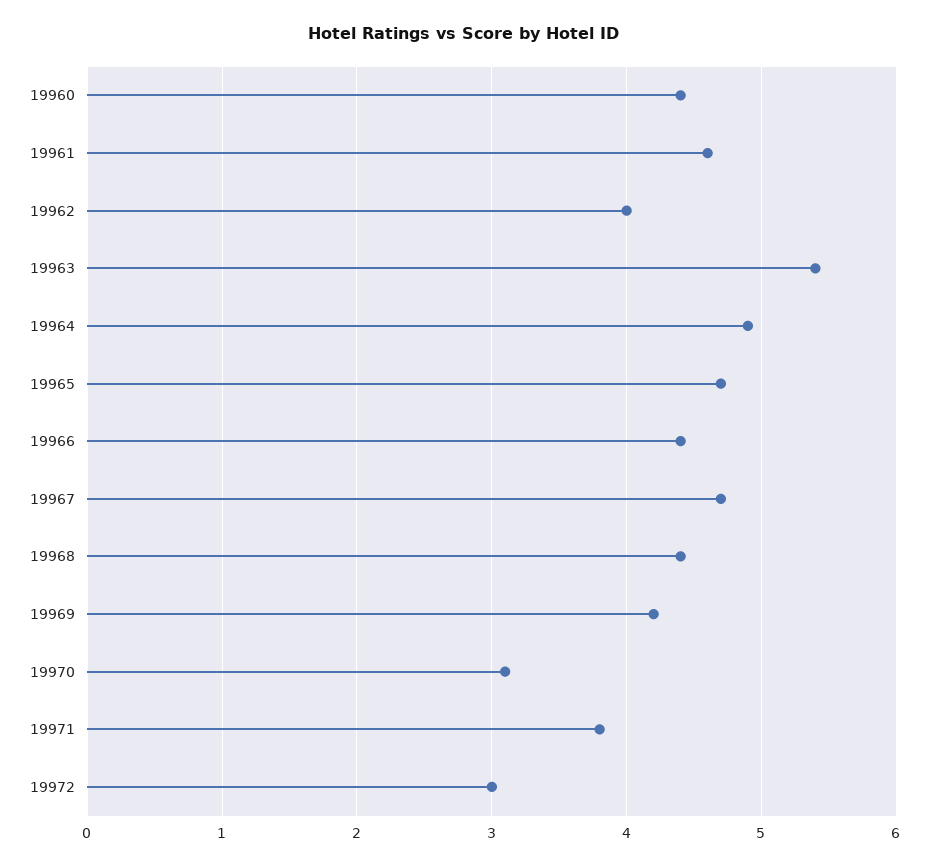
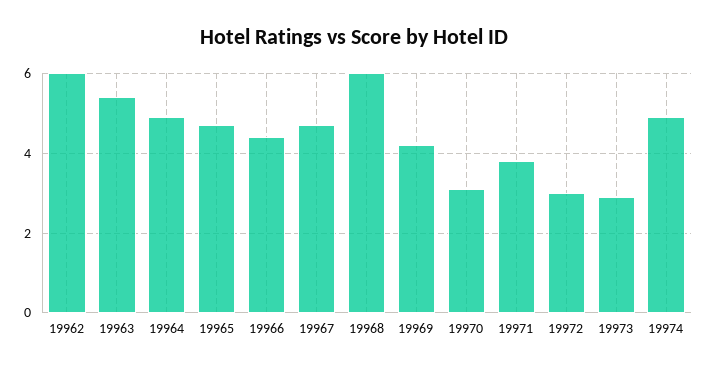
19960: 4.4 -> none
19961: 4.6 -> none
19962: 4 -> 6
19968: 4.4 -> 6
19973: none -> 3
19974: none -> 5

